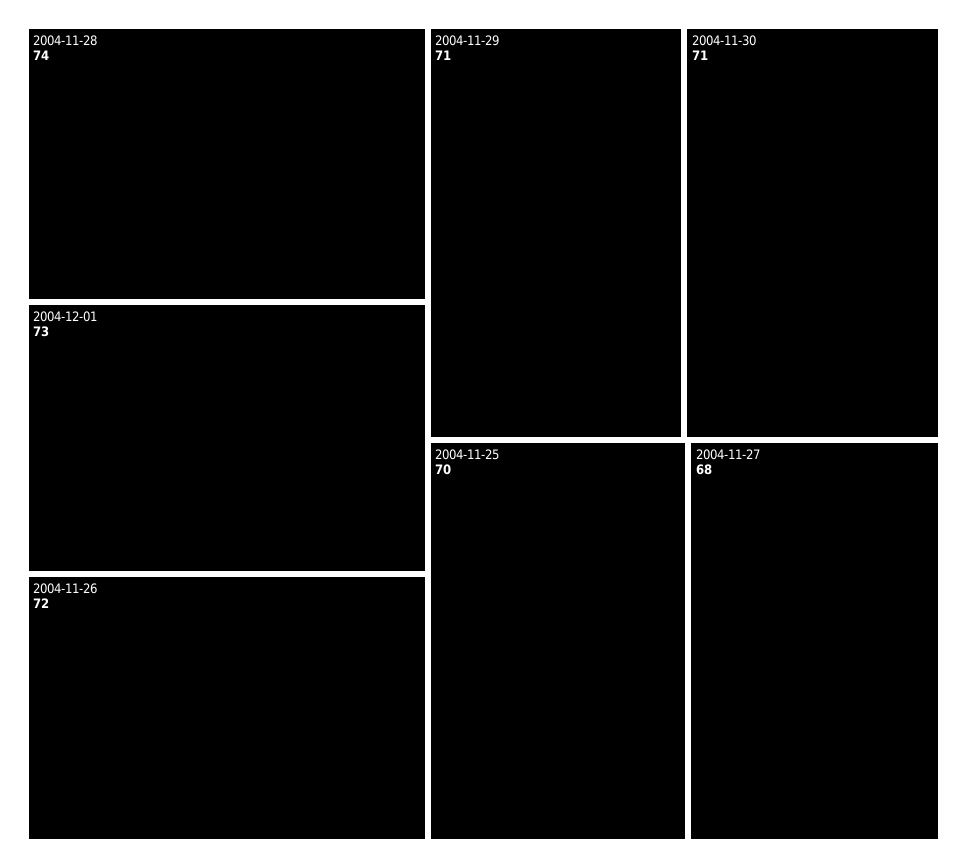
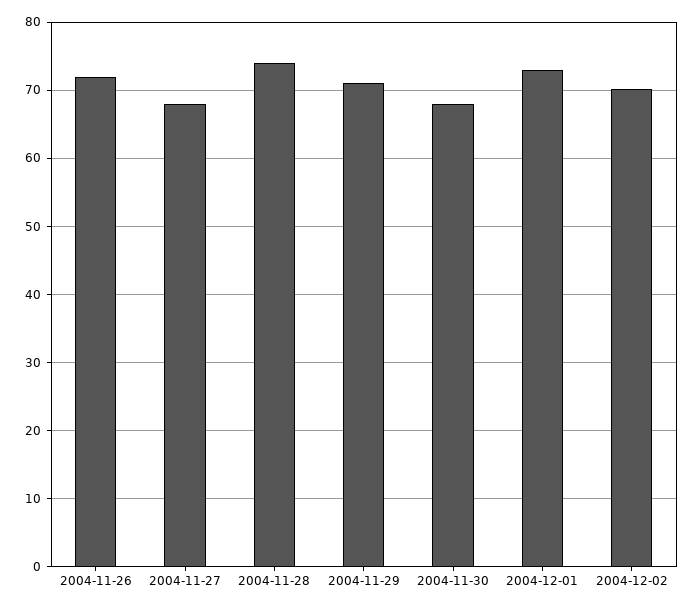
2004-11-30: 71 -> 68
2004-11-25: 70 -> none
2004-12-02: none -> 70

